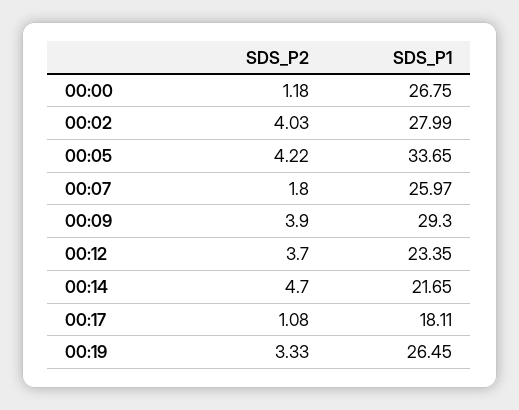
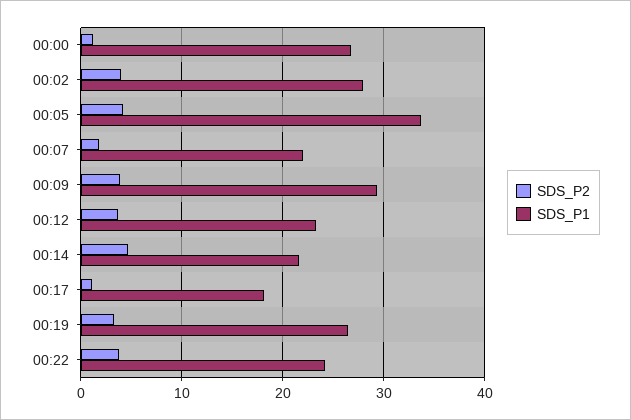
SDS_P1, 00:07: 25.97 -> 22
SDS_P2, 00:22: none -> 4
SDS_P1, 00:22: none -> 24

